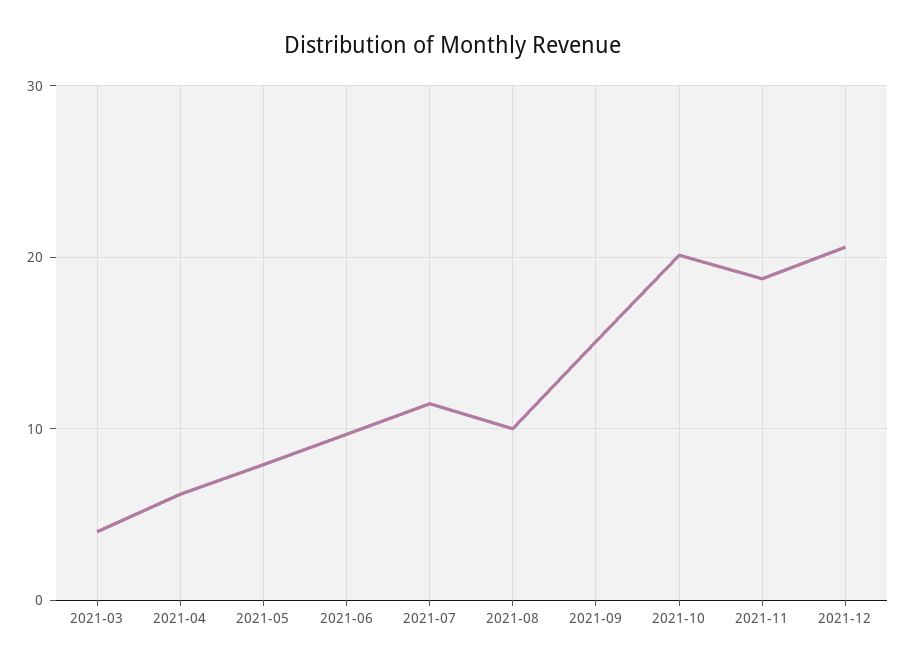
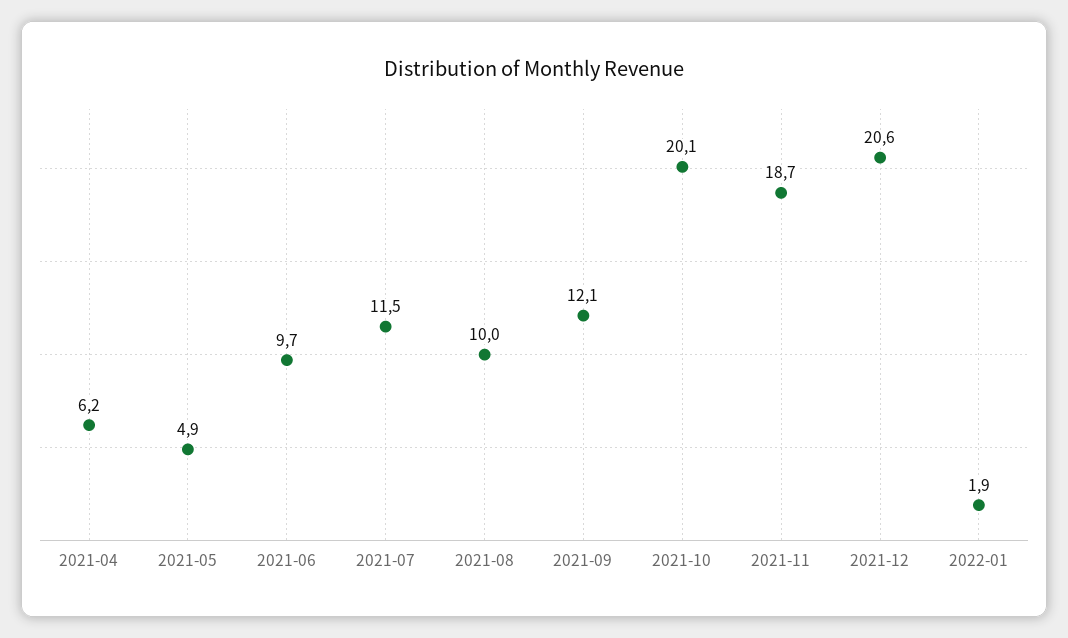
2021-03: 4 -> none
2021-05: 8 -> 4.9
2021-09: 15 -> 12.1
2022-01: none -> 1.9

